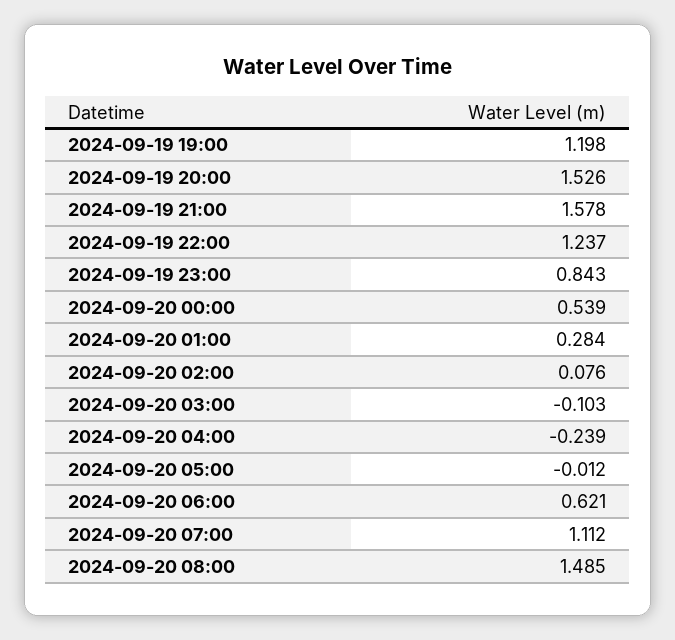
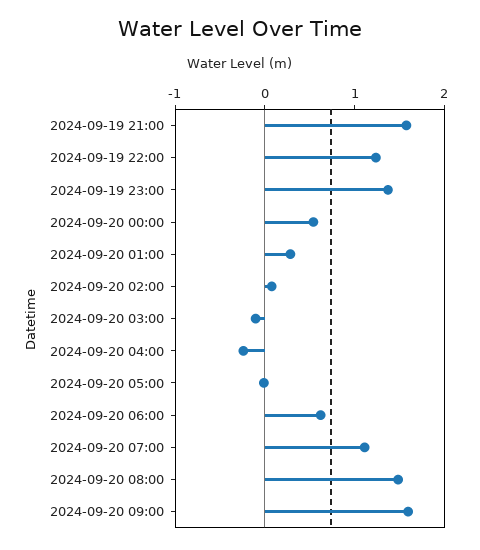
2024-09-19 19:00: 1.198 -> none
2024-09-19 20:00: 1.526 -> none
2024-09-19 23:00: 0.843 -> 1.4
2024-09-20 09:00: none -> 1.6

